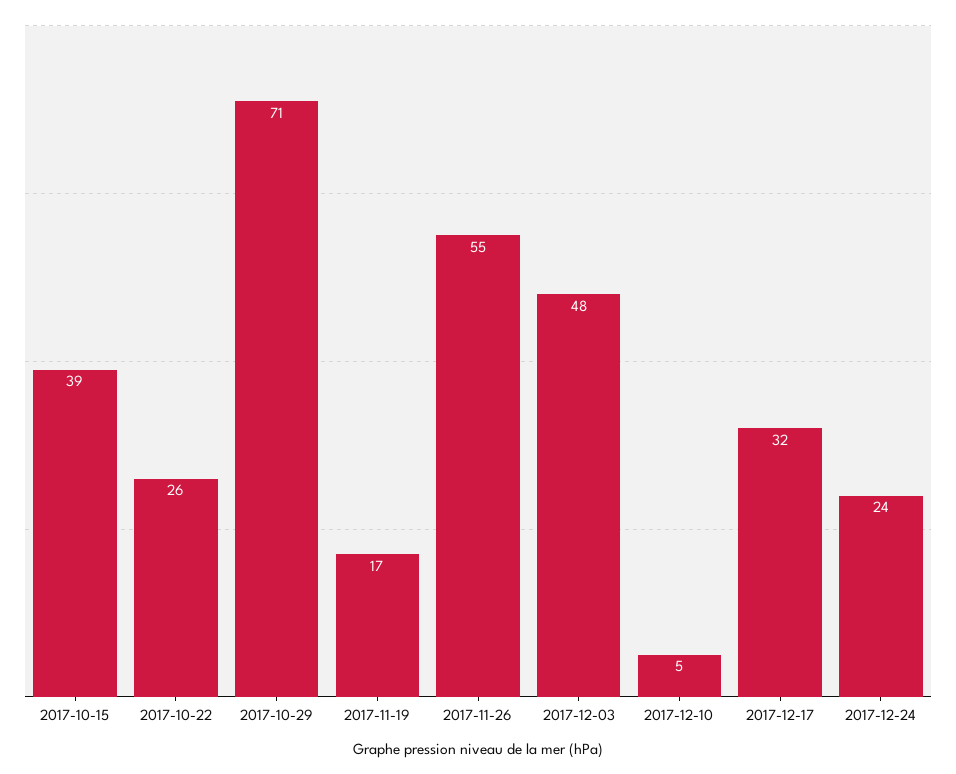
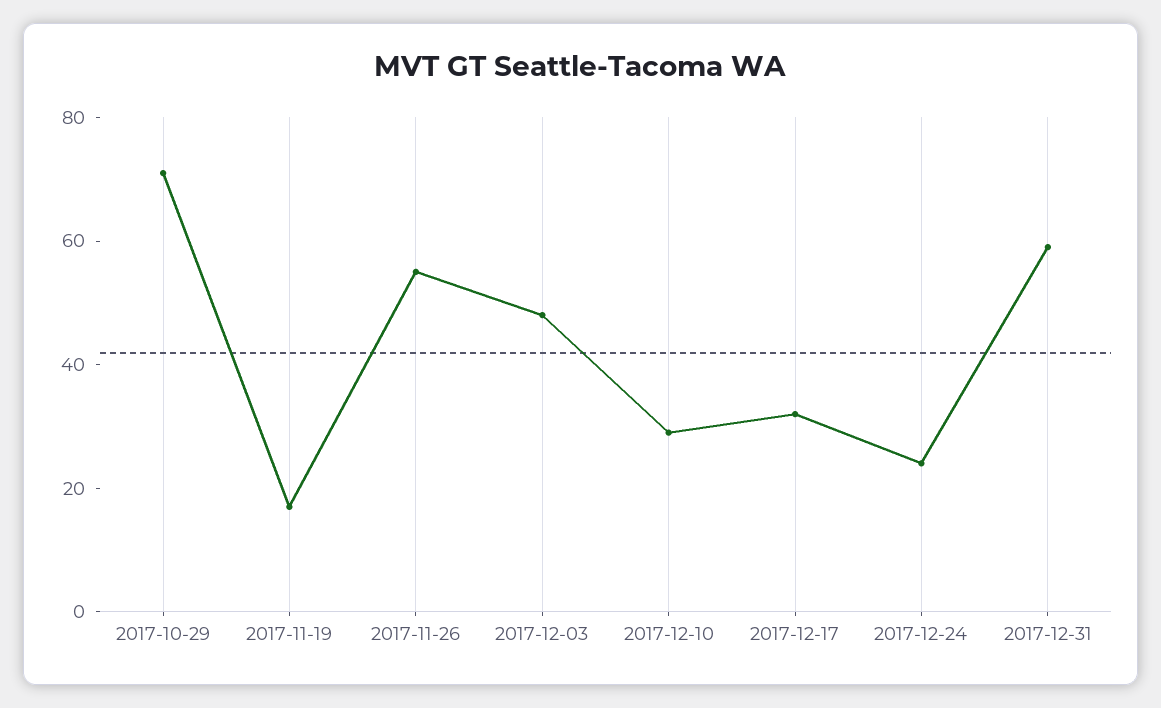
2017-10-15: 39 -> none
2017-10-22: 26 -> none
2017-12-10: 5 -> 30
2017-12-31: none -> 60

